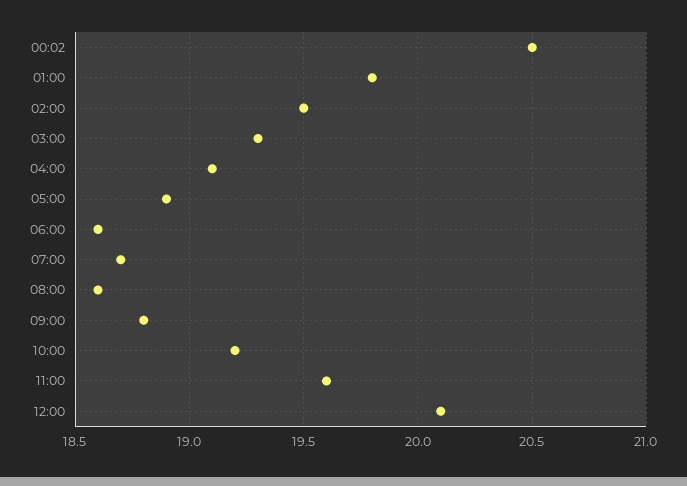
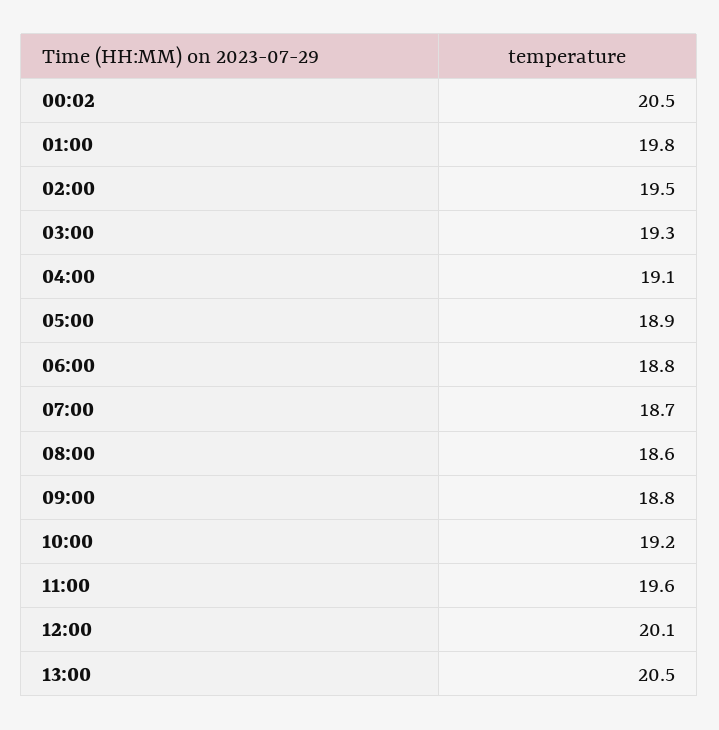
06:00: 18.6 -> 18.8
13:00: none -> 20.5

